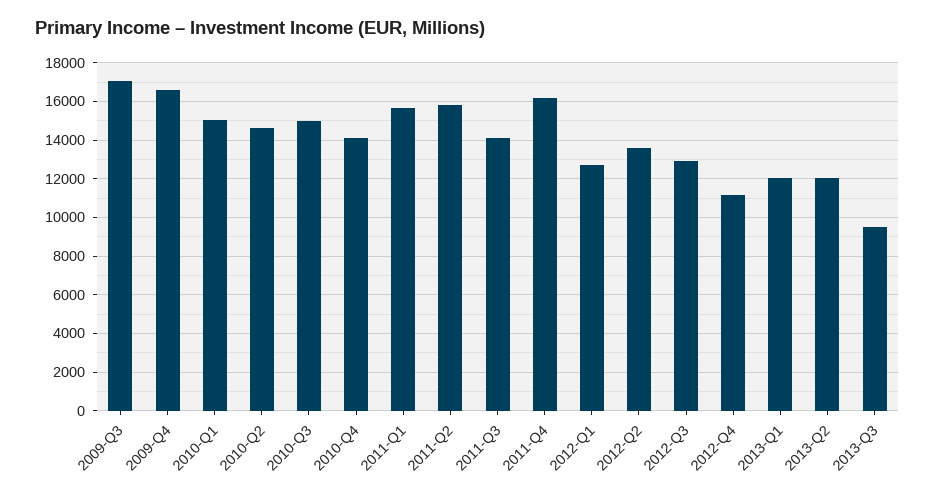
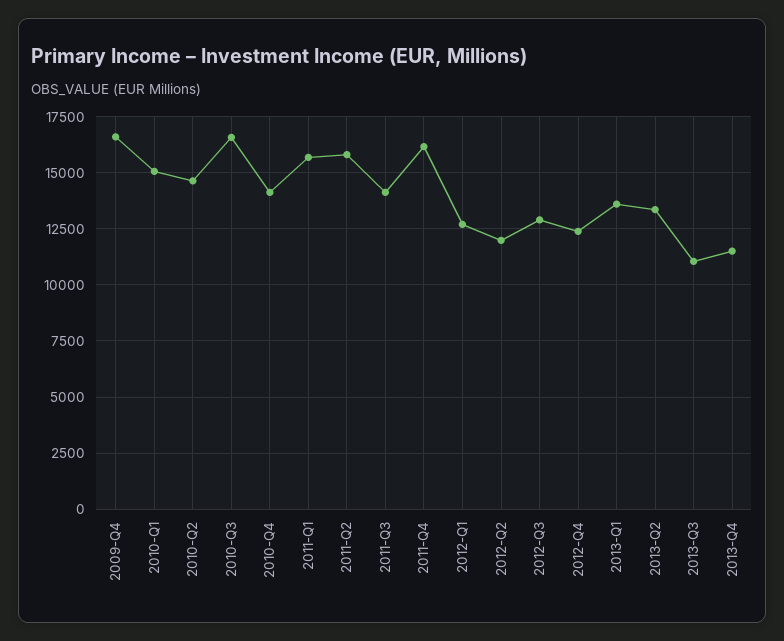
2009-Q3: 17000 -> none
2010-Q3: 15000 -> 16500
2012-Q2: 13500 -> 12000
2012-Q4: 11000 -> 12500
2013-Q1: 12000 -> 13500
2013-Q2: 12000 -> 13500
2013-Q3: 9500 -> 11000
2013-Q4: none -> 11500

